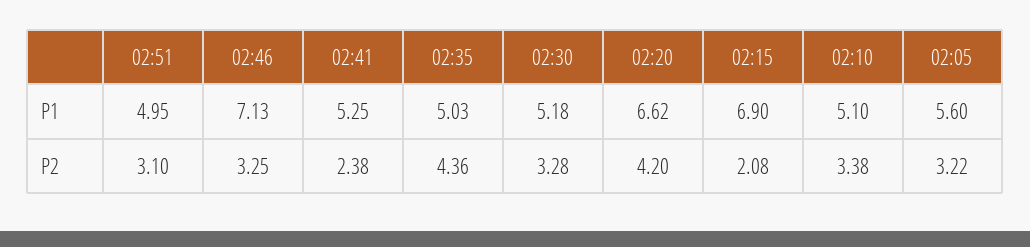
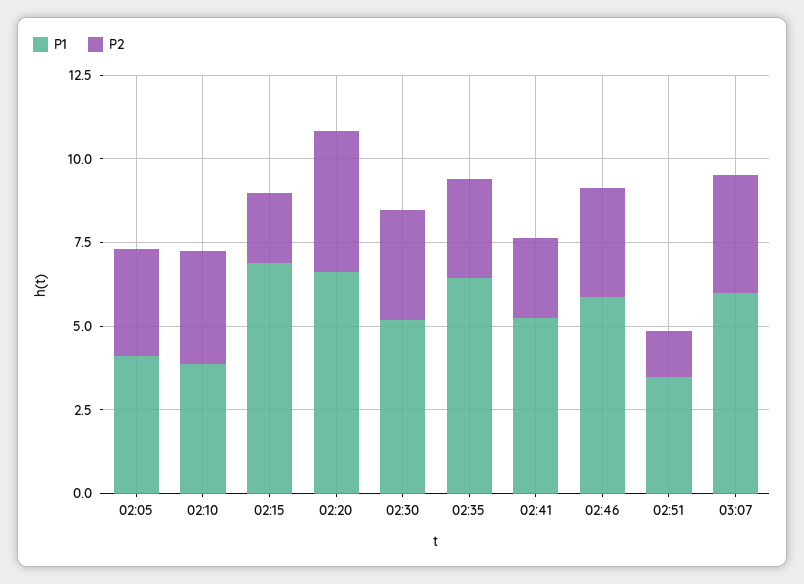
P1, 02:51: 4.95 -> 3.5
P1, 02:46: 7.13 -> 6
P1, 02:35: 5.03 -> 6.5
P1, 02:10: 5.1 -> 4
P1, 02:05: 5.6 -> 4
P2, 02:51: 3.1 -> 1.5
P2, 02:35: 4.36 -> 3
P1, 03:07: none -> 6
P2, 03:07: none -> 3.5

